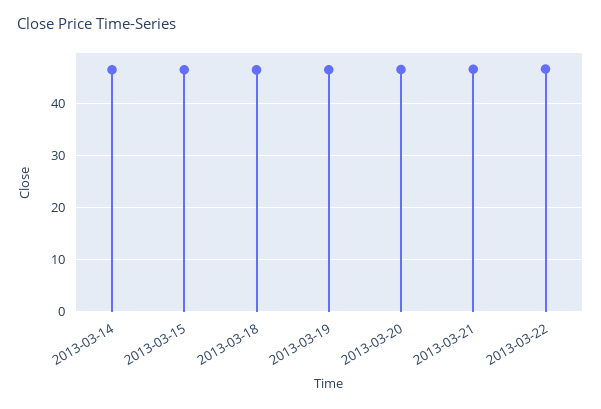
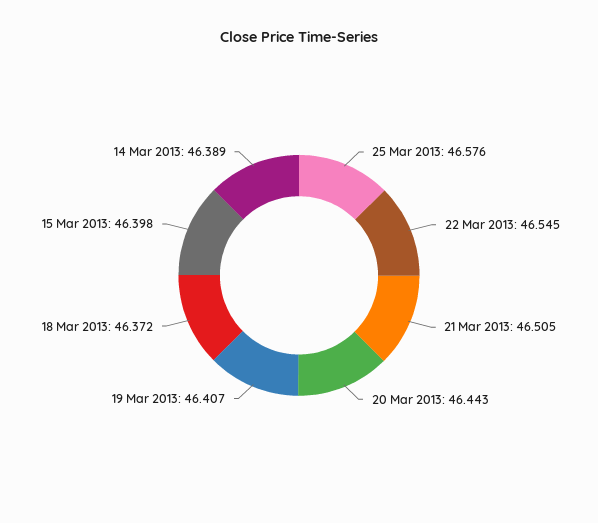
25 Mar 2013: none -> 46.576

